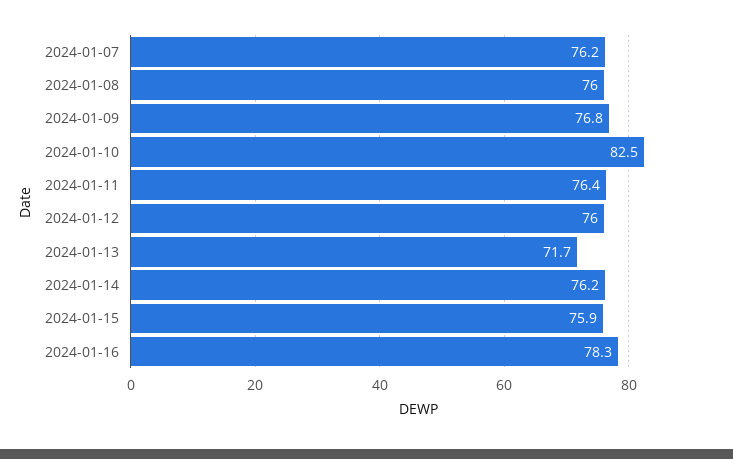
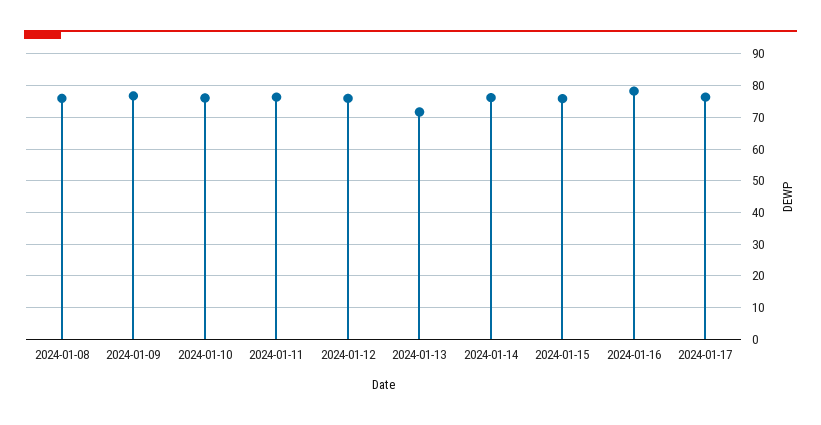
2024-01-07: 76.2 -> none
2024-01-10: 82.5 -> 76
2024-01-17: none -> 76

